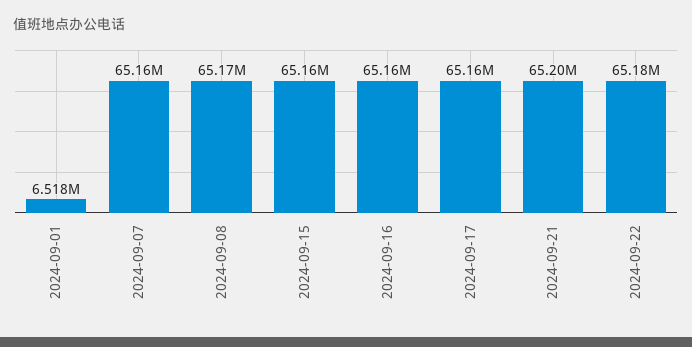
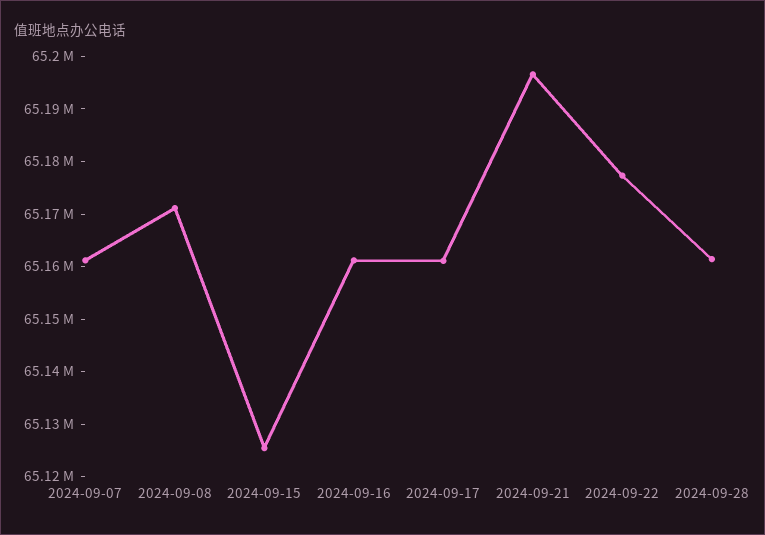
2024-09-01: 6518000 -> none
2024-09-15: 65160000 -> 65126000
2024-09-28: none -> 65162000

